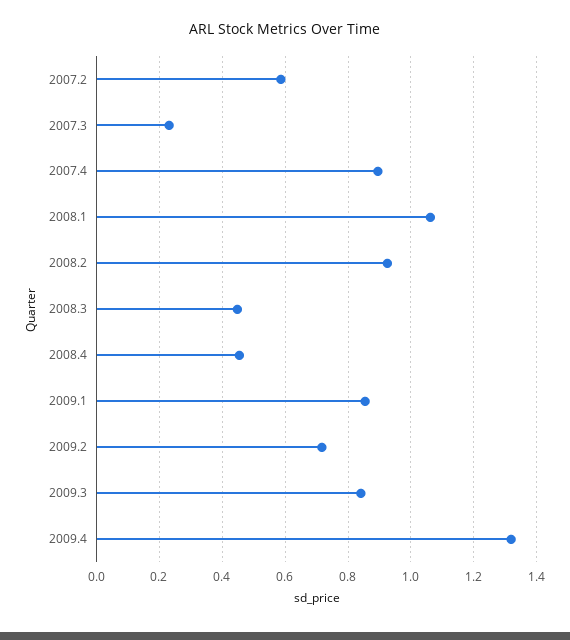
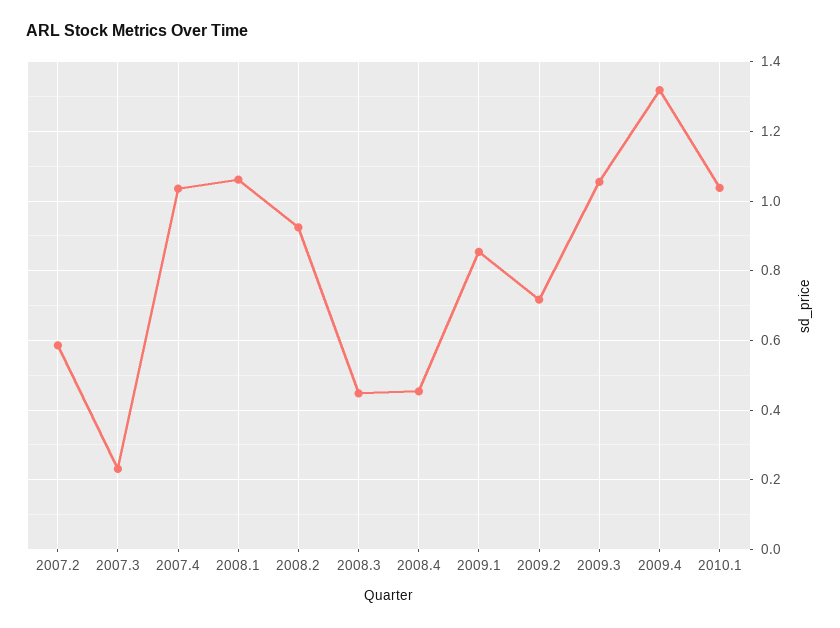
2007.4: 0.9 -> 1.04
2009.3: 0.84 -> 1.06
2010.1: none -> 1.04

